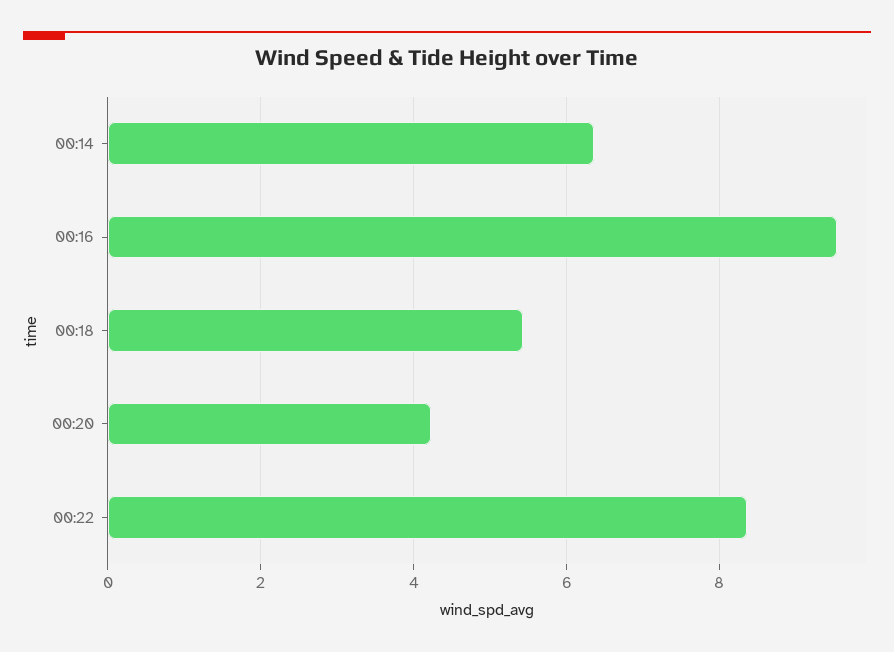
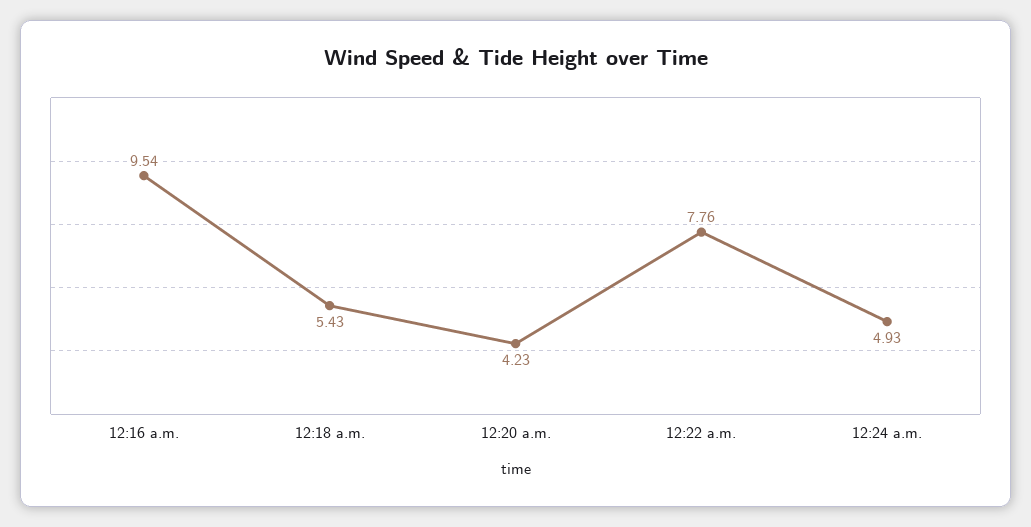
00:14: 6.4 -> none
00:22: 8.4 -> 7.76
12:24 a.m.: none -> 4.93

